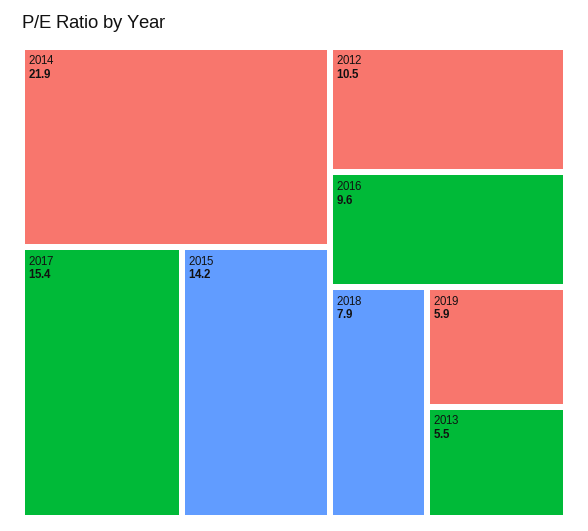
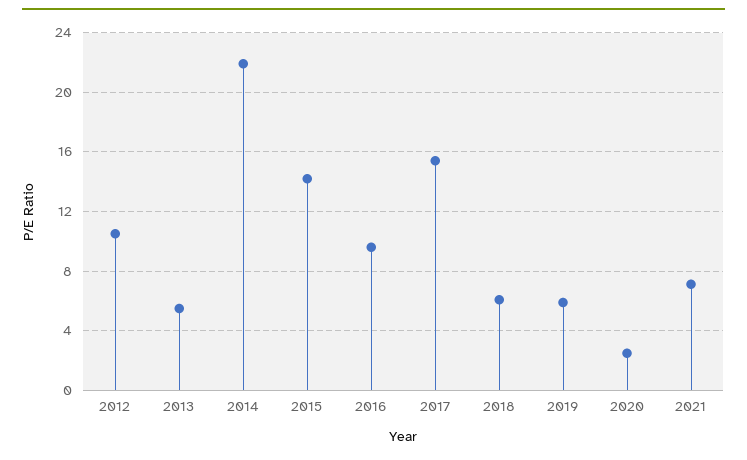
2018: 7.9 -> 6
2020: none -> 2.5
2021: none -> 7

